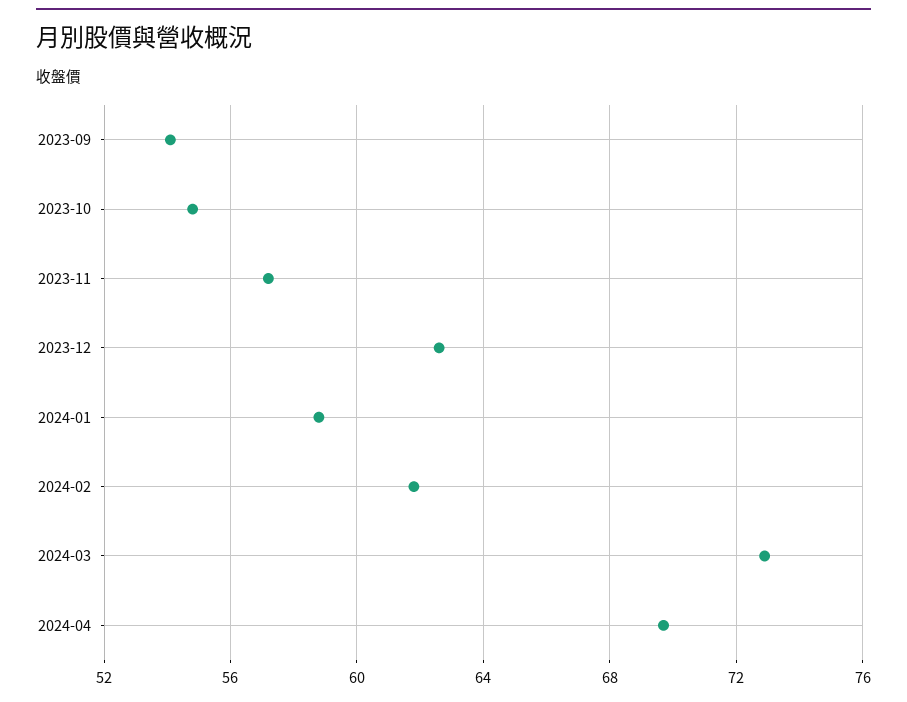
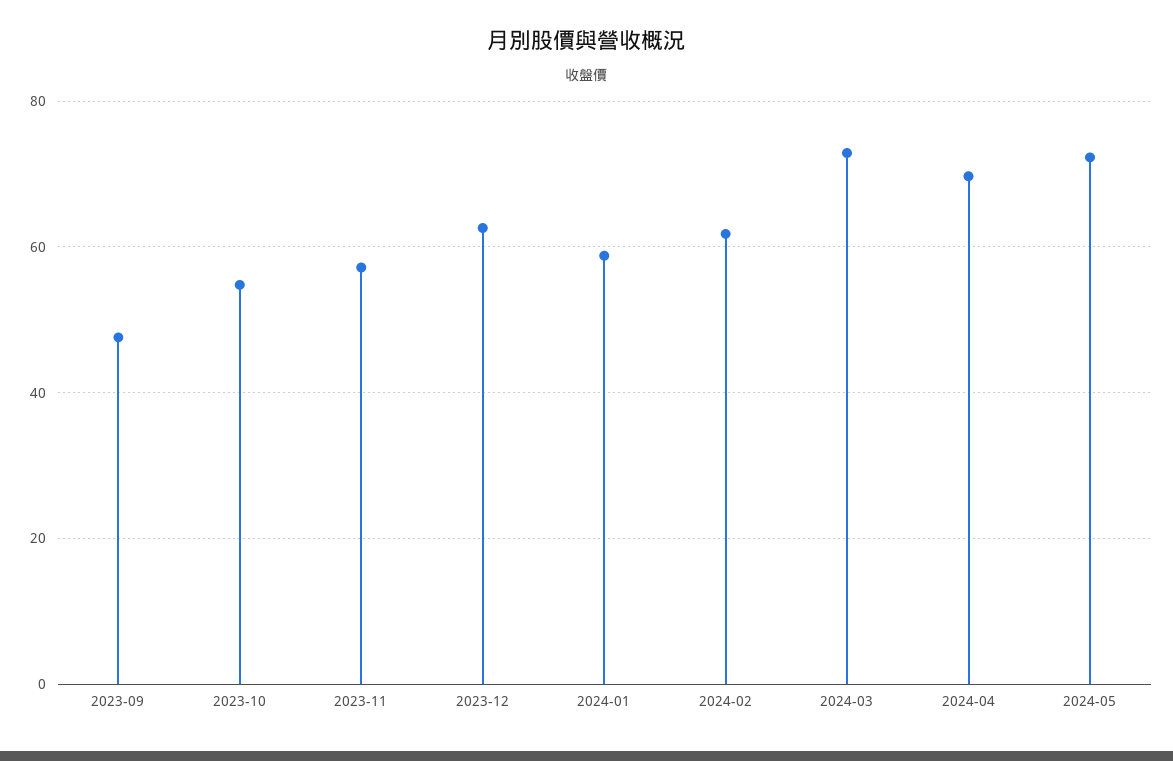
2023-09: 54 -> 48
2024-05: none -> 72

